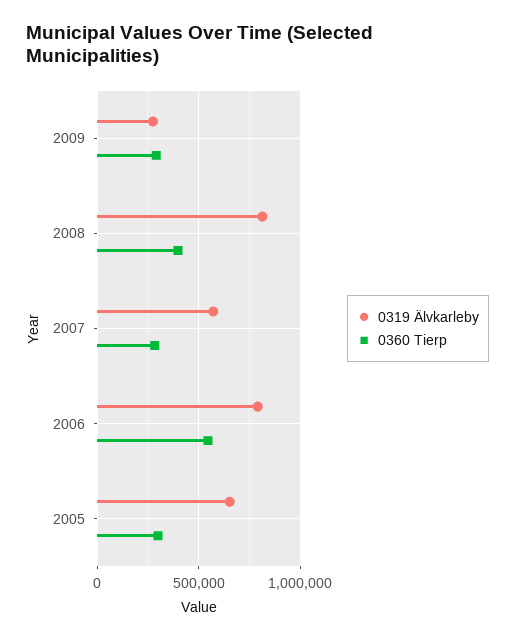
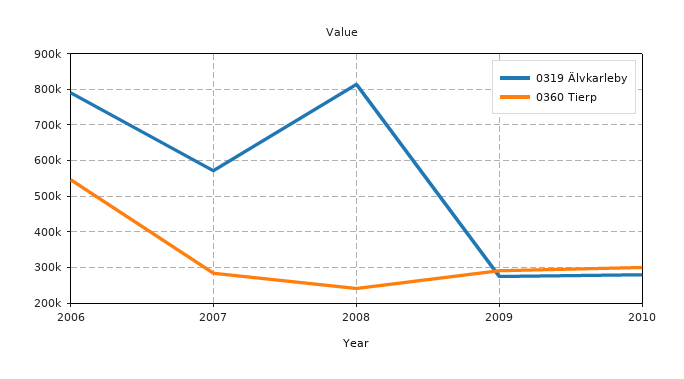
0360 Tierp, 2008: 400000 -> 240000
0319 Älvkarleby, 2005: 650000 -> none
0360 Tierp, 2005: 300000 -> none
0319 Älvkarleby, 2010: none -> 280000
0360 Tierp, 2010: none -> 300000

